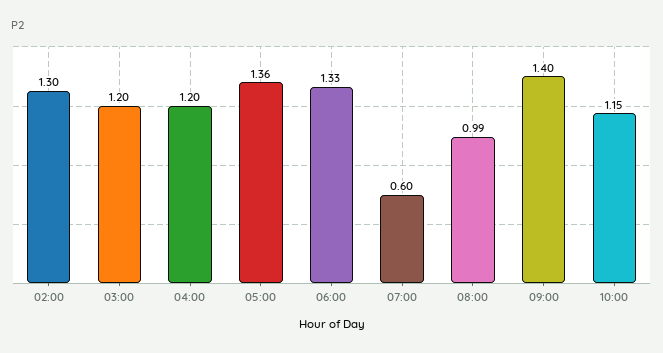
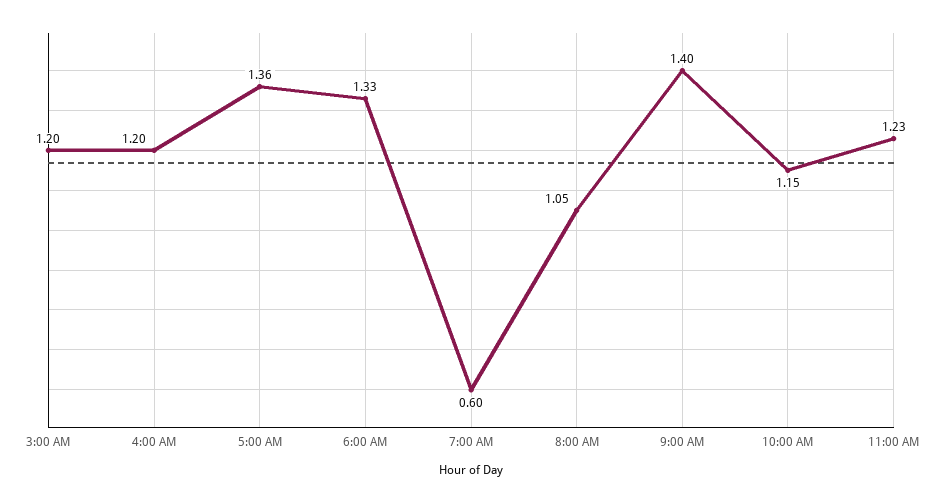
02:00: 1.3 -> none
08:00: 0.99 -> 1.05
11:00 AM: none -> 1.23

